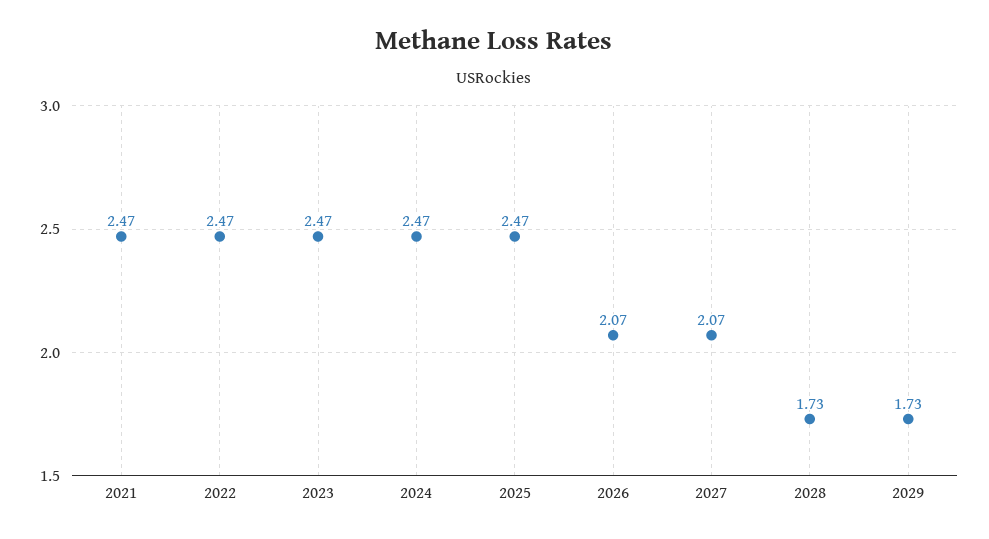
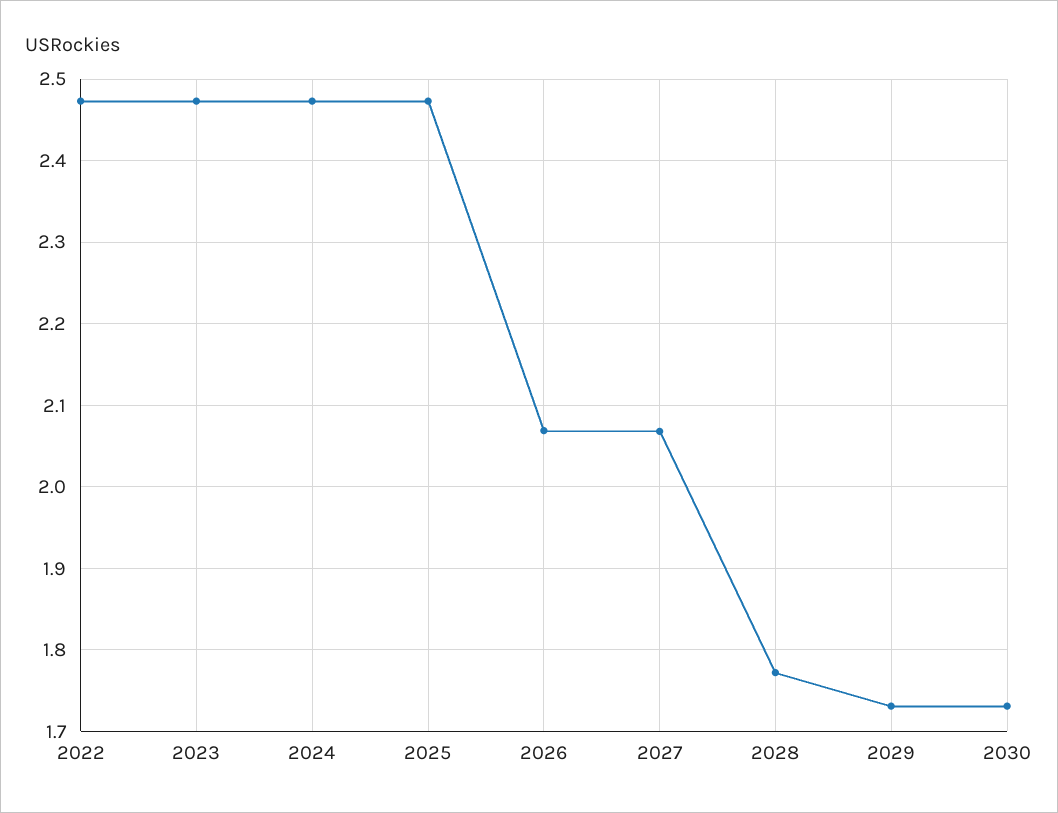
2021: 2.47 -> none
2028: 1.73 -> 1.77
2030: none -> 1.73

